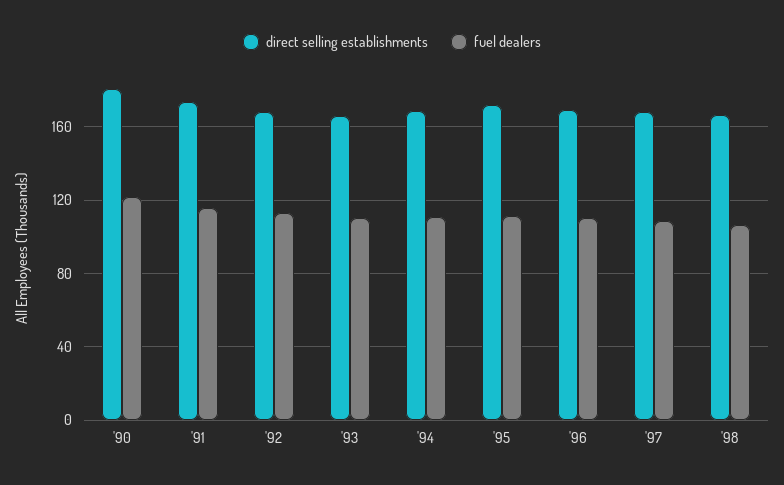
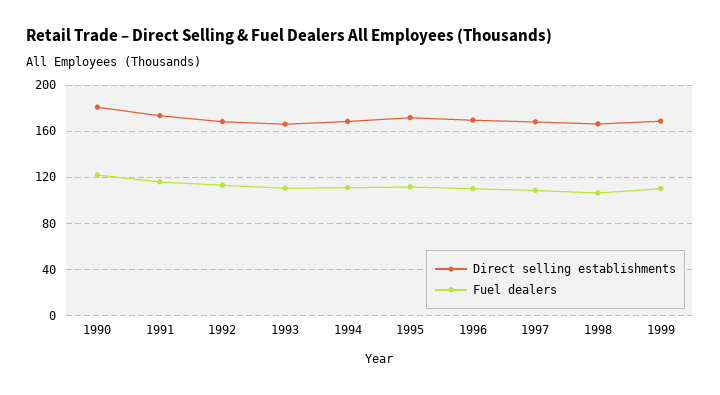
direct selling establishments, 1999: none -> 170
fuel dealers, 1999: none -> 110

